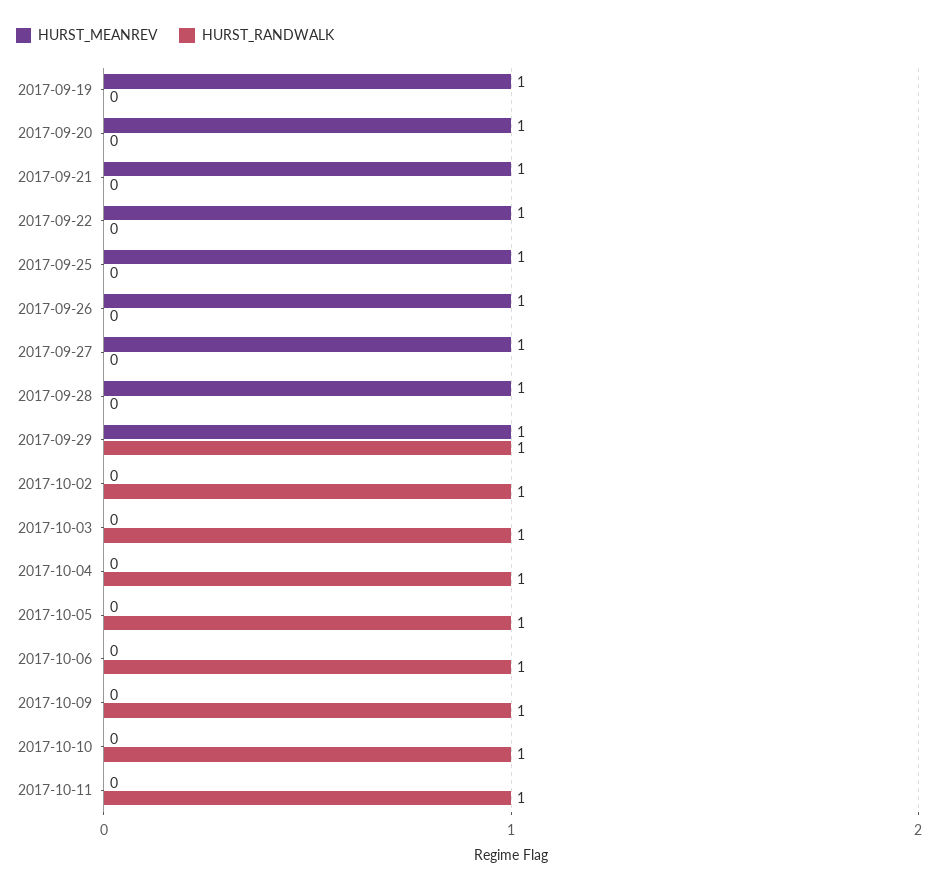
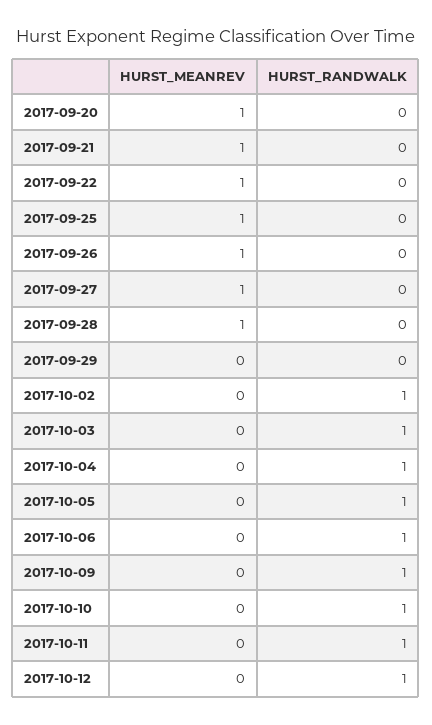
HURST_MEANREV, 2017-09-19: 1 -> none
HURST_RANDWALK, 2017-09-19: 0 -> none
HURST_MEANREV, 2017-09-29: 1 -> 0
HURST_RANDWALK, 2017-09-29: 1 -> 0
HURST_MEANREV, 2017-10-12: none -> 0
HURST_RANDWALK, 2017-10-12: none -> 1

